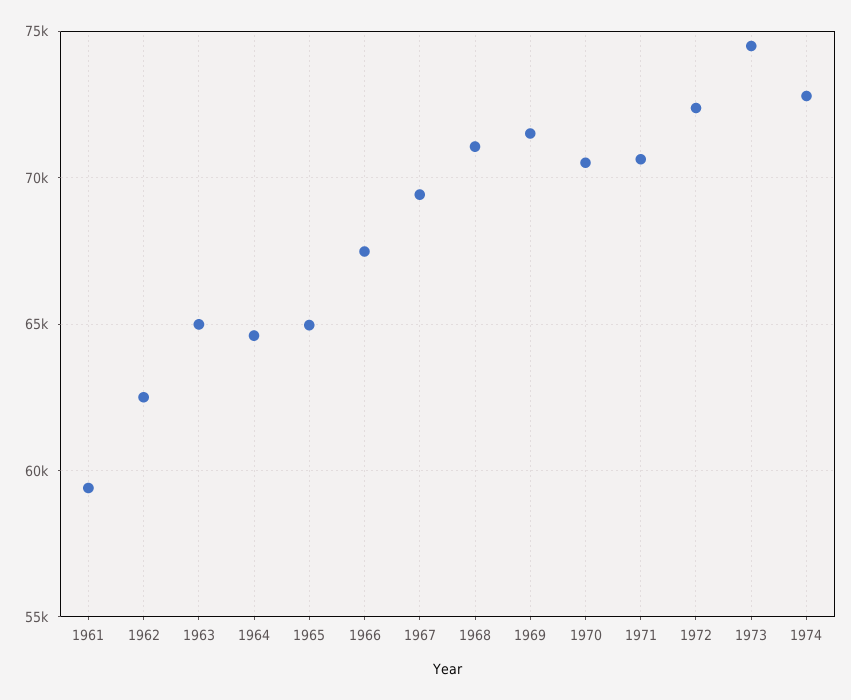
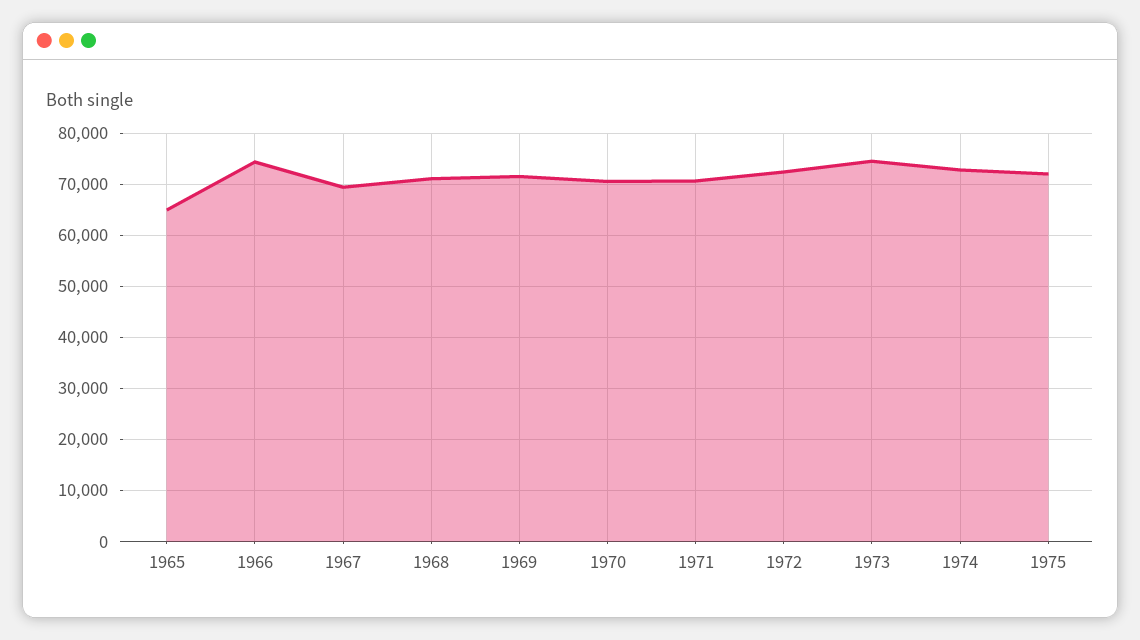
1961: 59500 -> none
1962: 62500 -> none
1963: 65000 -> none
1964: 64500 -> none
1966: 67500 -> 74000
1975: none -> 72000

